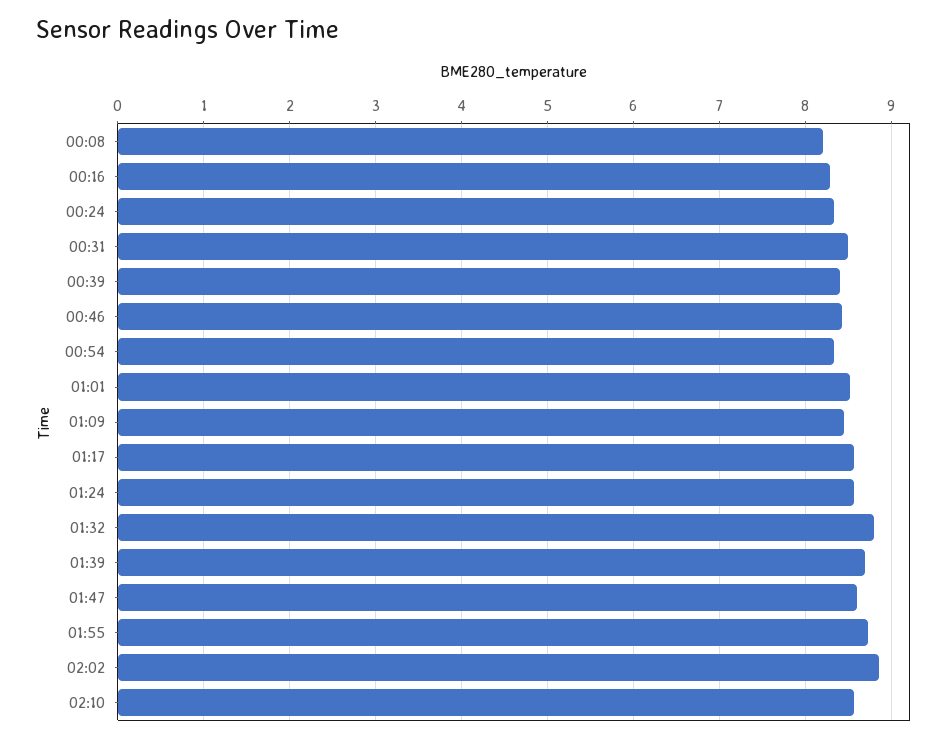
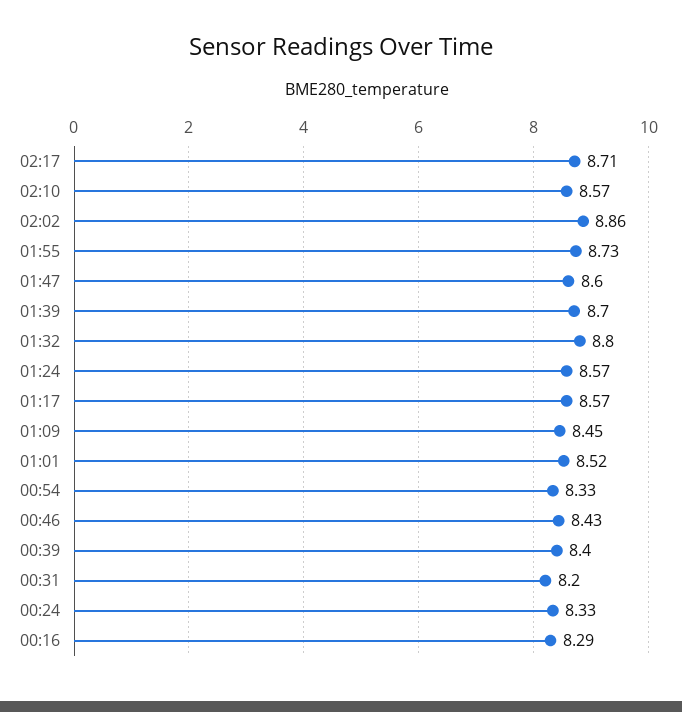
00:08: 8.2 -> none
00:31: 8.5 -> 8.2
02:17: none -> 8.71

